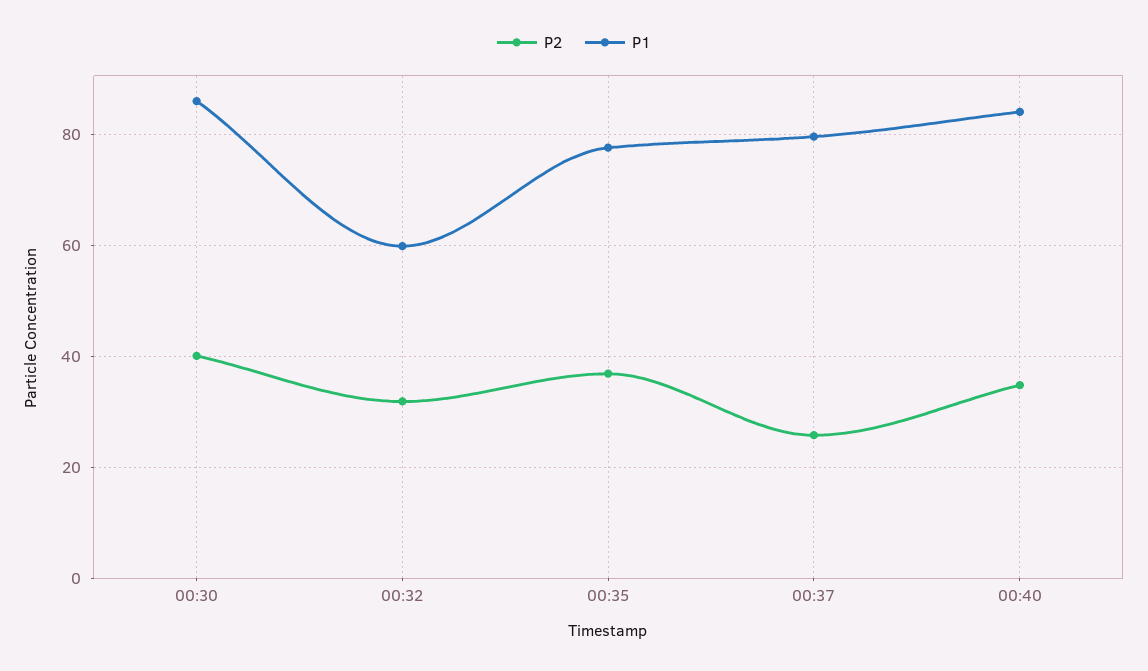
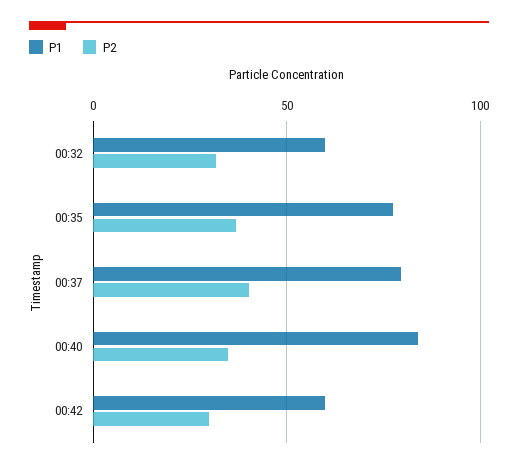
P2, 00:30: 40 -> none
P1, 00:30: 86 -> none
P2, 00:37: 26 -> 40
P1, 00:42: none -> 60
P2, 00:42: none -> 30

